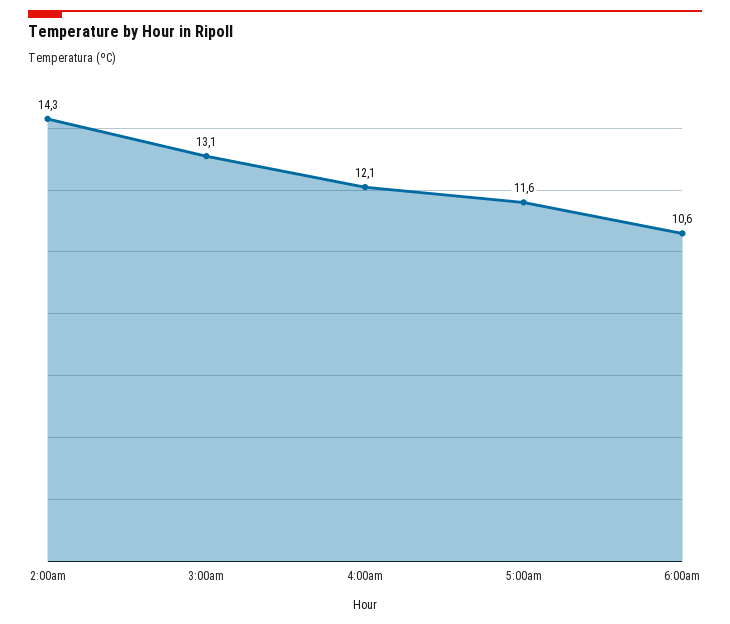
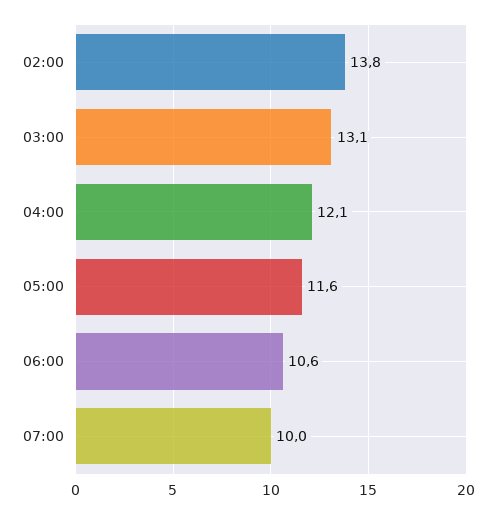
2:00am: 14.3 -> 13.8
07:00: none -> 10

